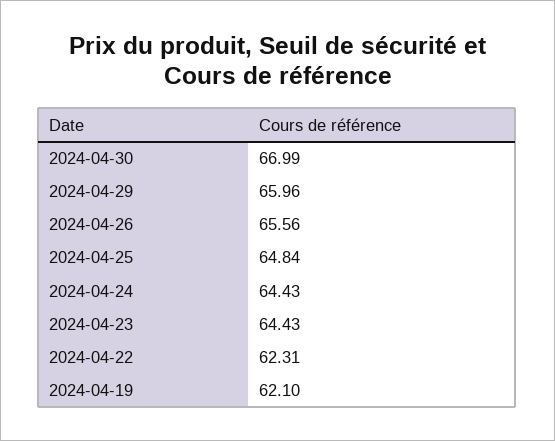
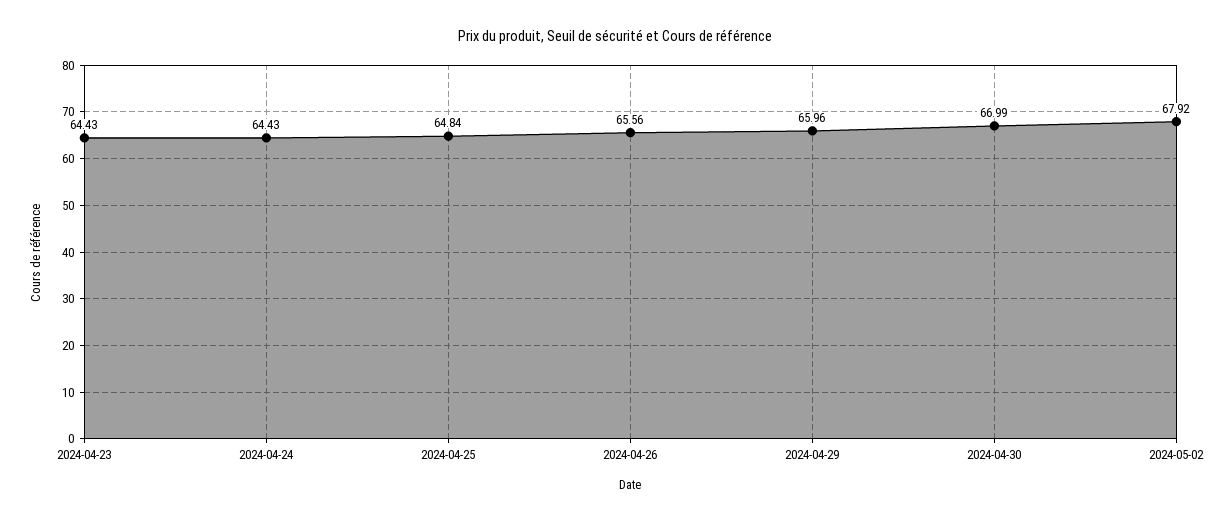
2024-04-22: 62.31 -> none
2024-04-19: 62.1 -> none
2024-05-02: none -> 67.92

